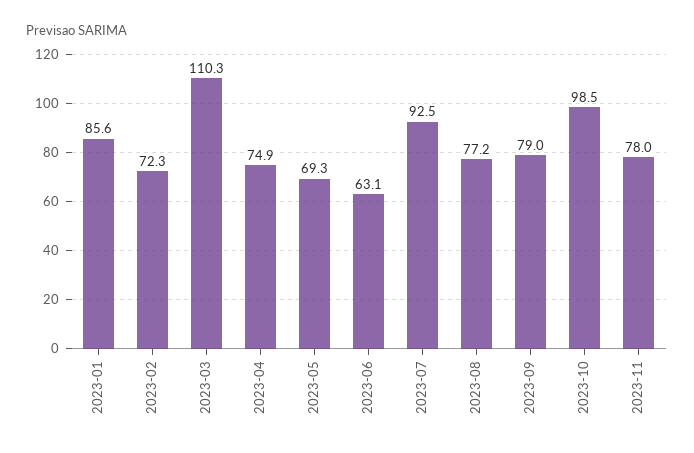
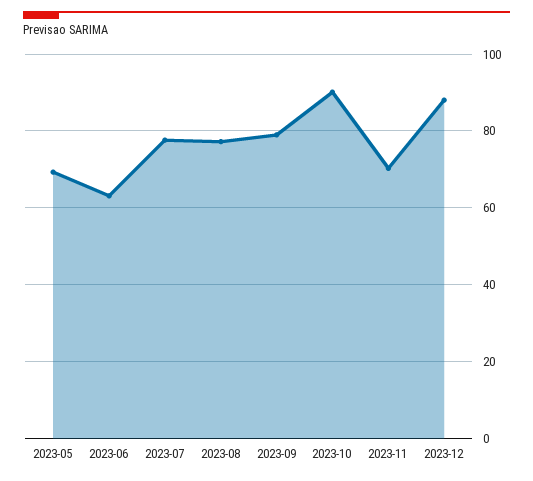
2023-01: 85.6 -> none
2023-02: 72.3 -> none
2023-03: 110.3 -> none
2023-04: 74.9 -> none
2023-07: 92.5 -> 78
2023-10: 98.5 -> 90
2023-11: 78 -> 70
2023-12: none -> 88

